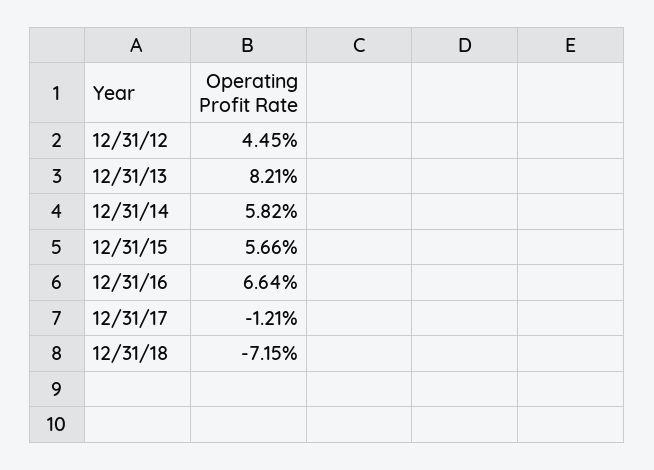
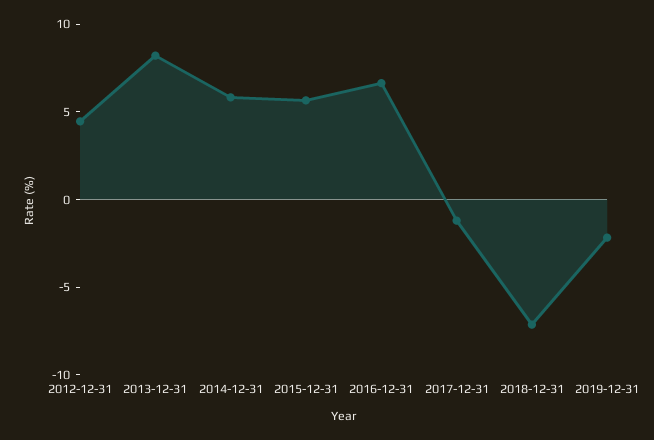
2019-12-31: none -> -2

